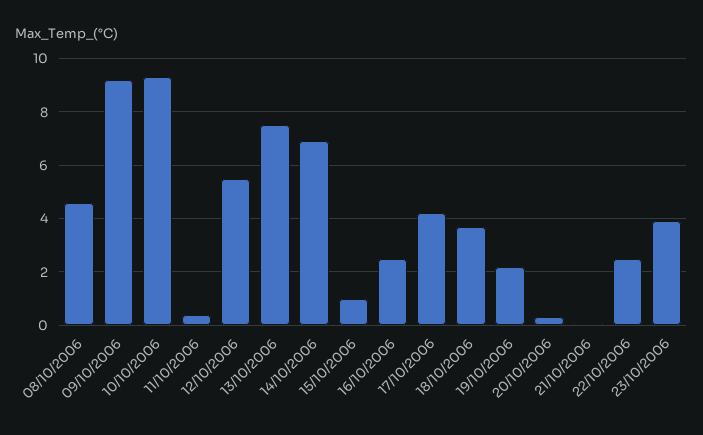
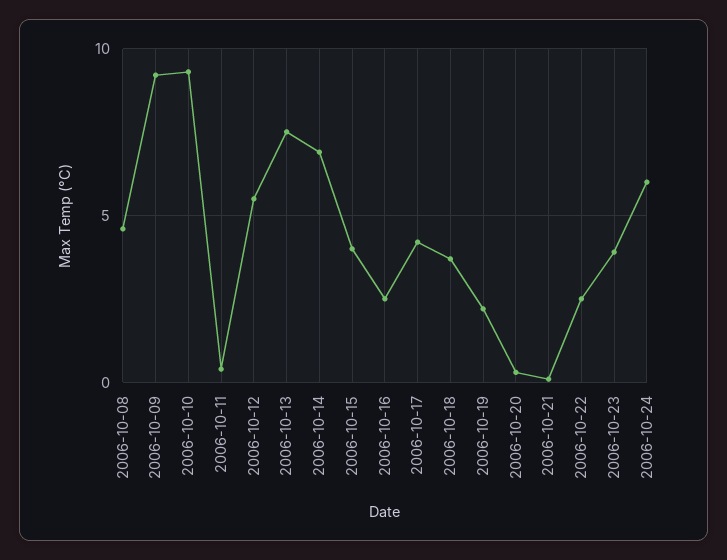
15/10/2006: 1 -> 4
2006-10-24: none -> 6

